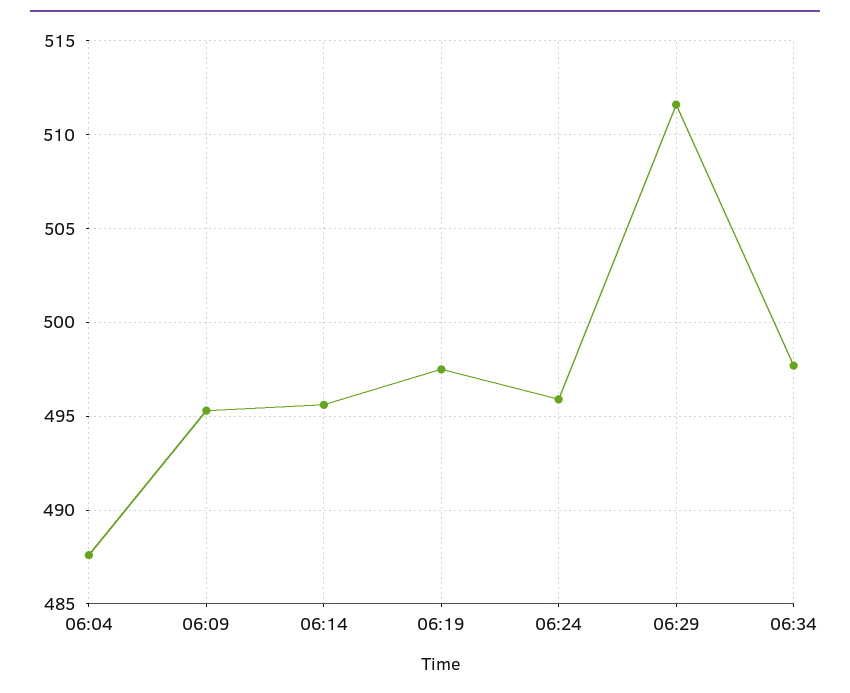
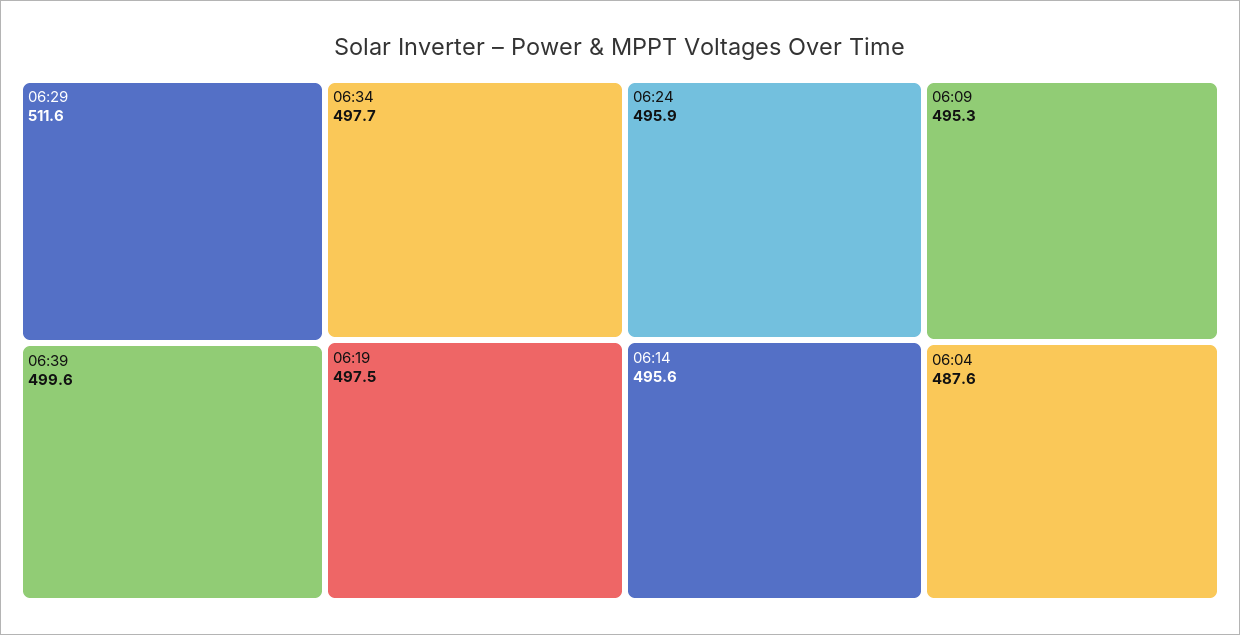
06:39: none -> 499.6

